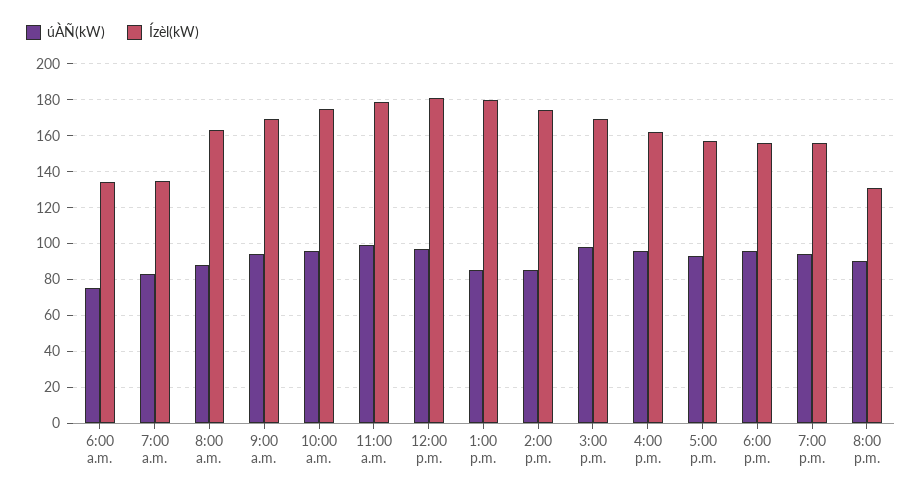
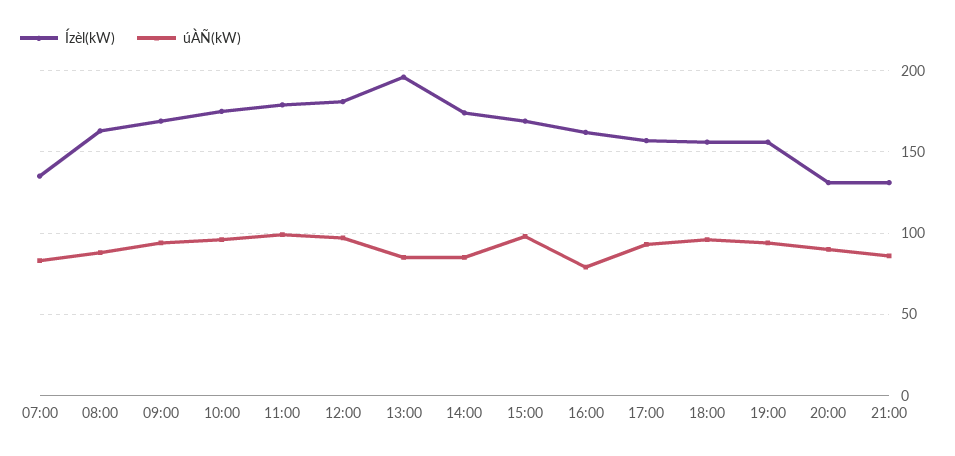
úÀÑ(kW), 6:00 a.m.: 75 -> none
Ízèl(kW), 6:00 a.m.: 135 -> none
Ízèl(kW), 1:00 p.m.: 180 -> 195
úÀÑ(kW), 4:00 p.m.: 95 -> 80
Ízèl(kW), 21:00: none -> 130
úÀÑ(kW), 21:00: none -> 85

